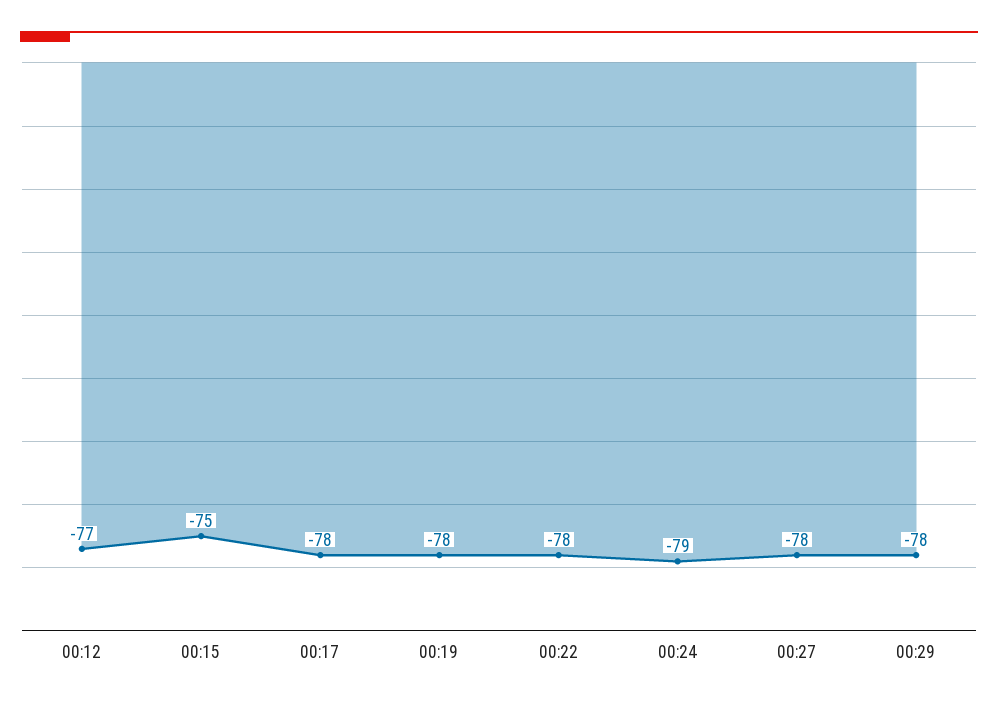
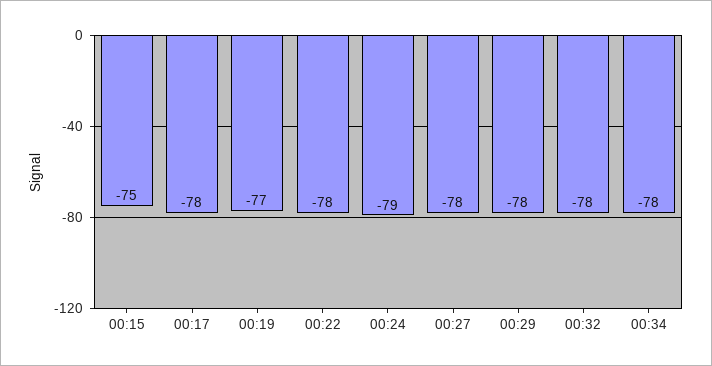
00:12: -77 -> none
00:19: -78 -> -77
00:32: none -> -78
00:34: none -> -78

